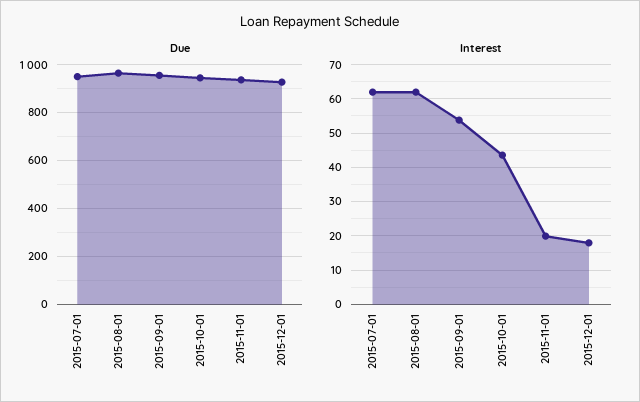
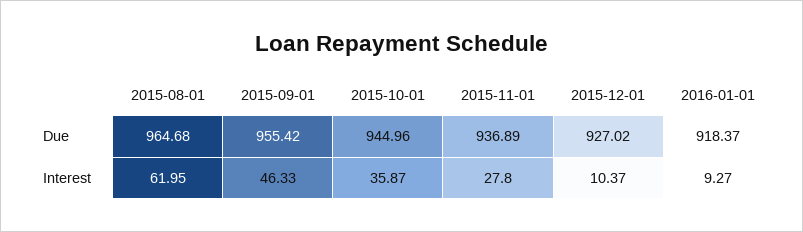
Due, 2015-07-01: 950 -> none
Interest, 2015-07-01: 62 -> none
Interest, 2015-09-01: 54 -> 46.33
Interest, 2015-10-01: 44 -> 35.87
Interest, 2015-11-01: 20 -> 27.8
Interest, 2015-12-01: 18 -> 10.37
Due, 2016-01-01: none -> 918.37
Interest, 2016-01-01: none -> 9.27

